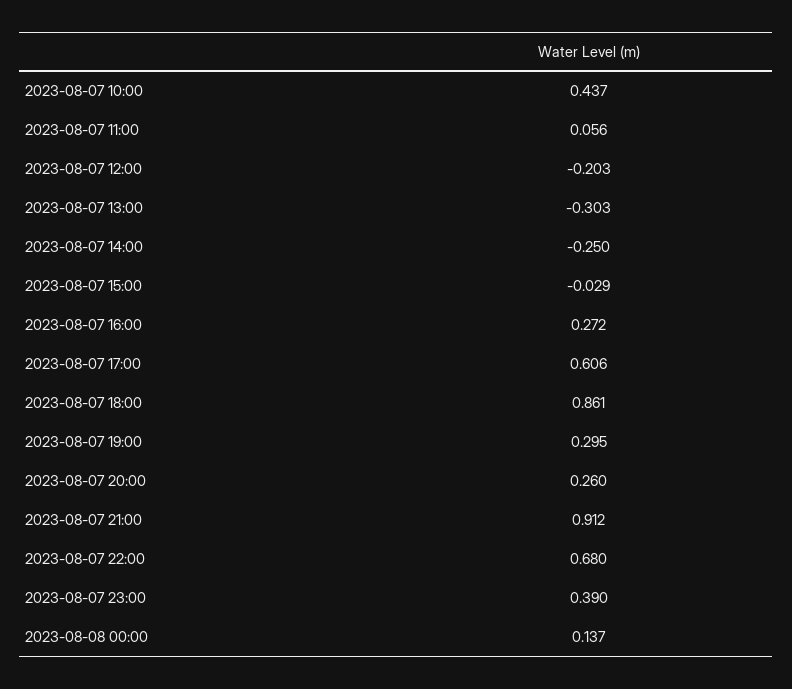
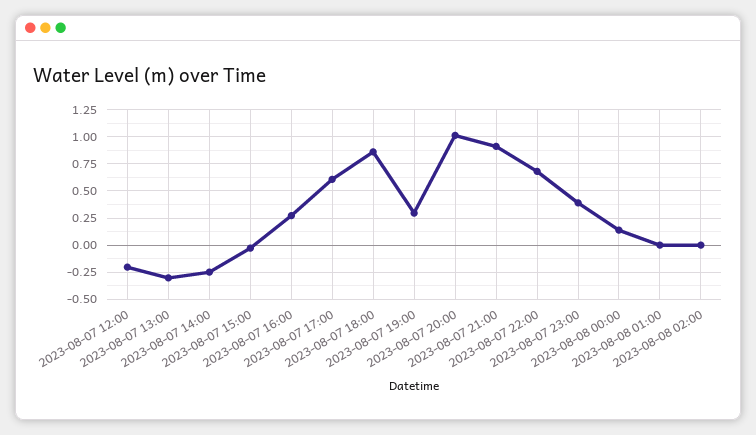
2023-08-07 10:00: 0.437 -> none
2023-08-07 11:00: 0.056 -> none
2023-08-07 20:00: 0.26 -> 1
2023-08-08 01:00: none -> 0
2023-08-08 02:00: none -> 0

